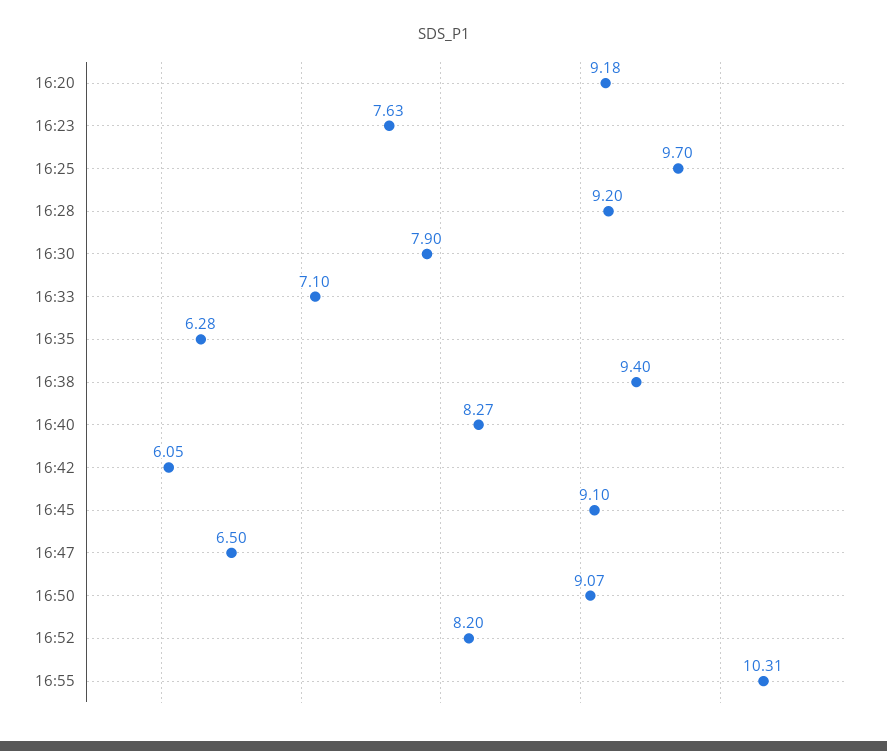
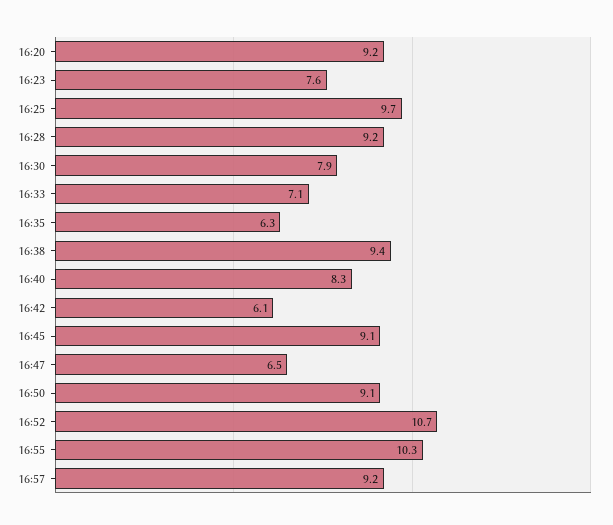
16:52: 8.2 -> 10.7
16:57: none -> 9.2

